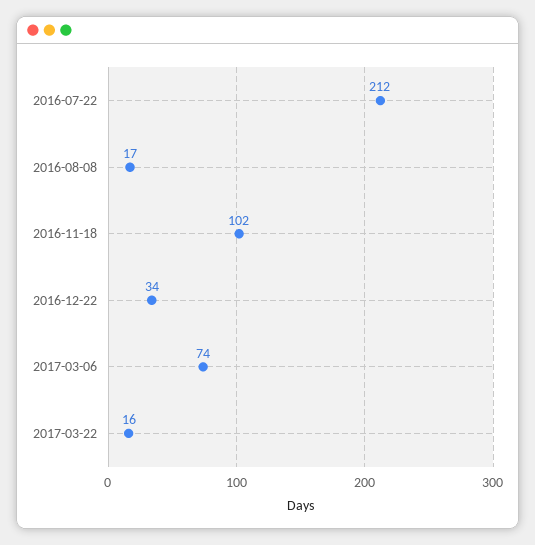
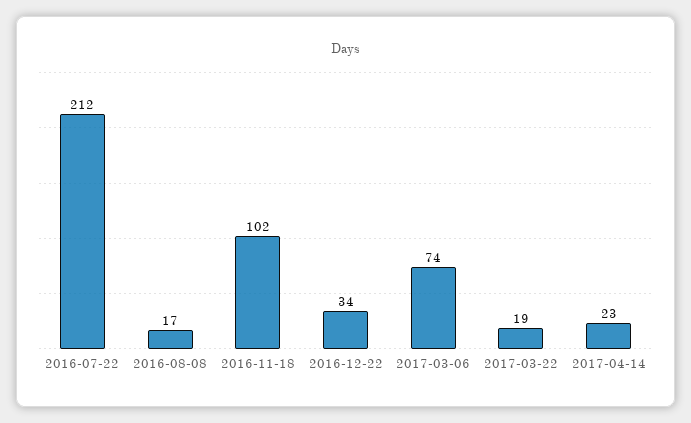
2017-03-22: 16 -> 19
2017-04-14: none -> 23

